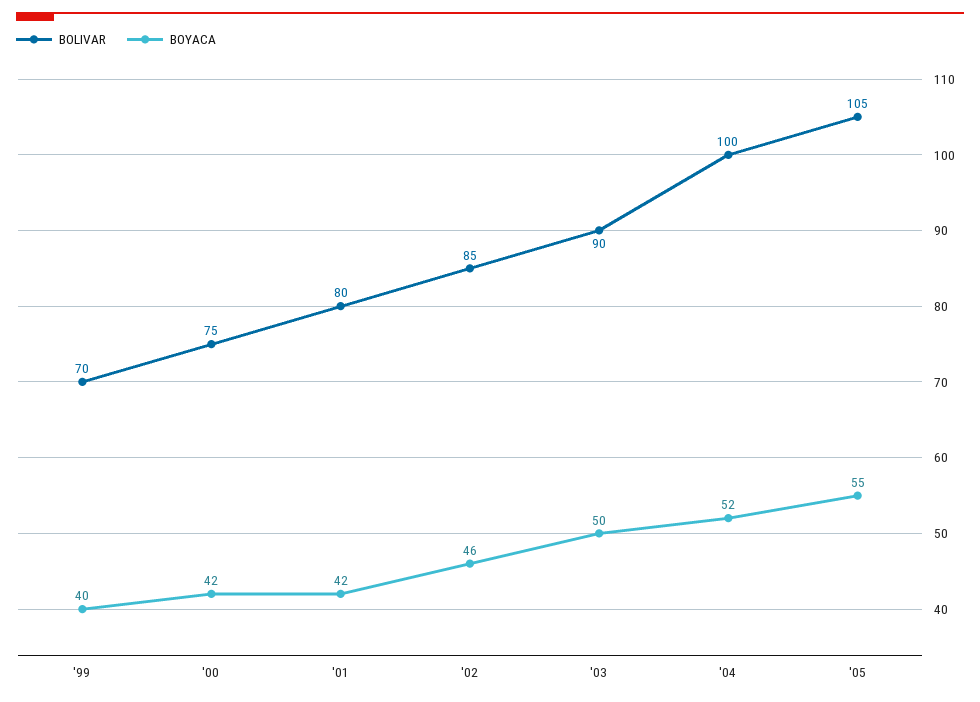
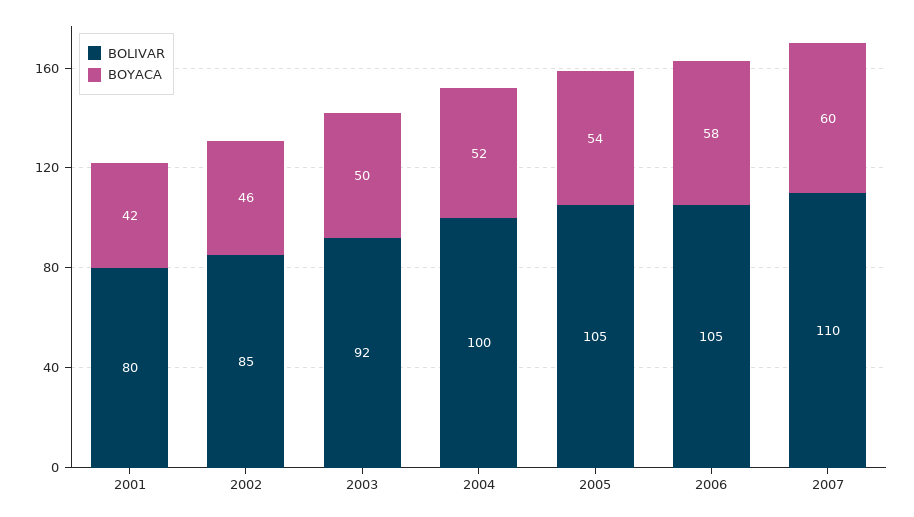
BOLIVAR, '99: 70 -> none
BOYACA, '99: 40 -> none
BOLIVAR, '00: 75 -> none
BOYACA, '00: 42 -> none
BOLIVAR, '03: 90 -> 92
BOYACA, '05: 55 -> 54
BOLIVAR, 2006: none -> 105
BOYACA, 2006: none -> 58
BOLIVAR, 2007: none -> 110
BOYACA, 2007: none -> 60

